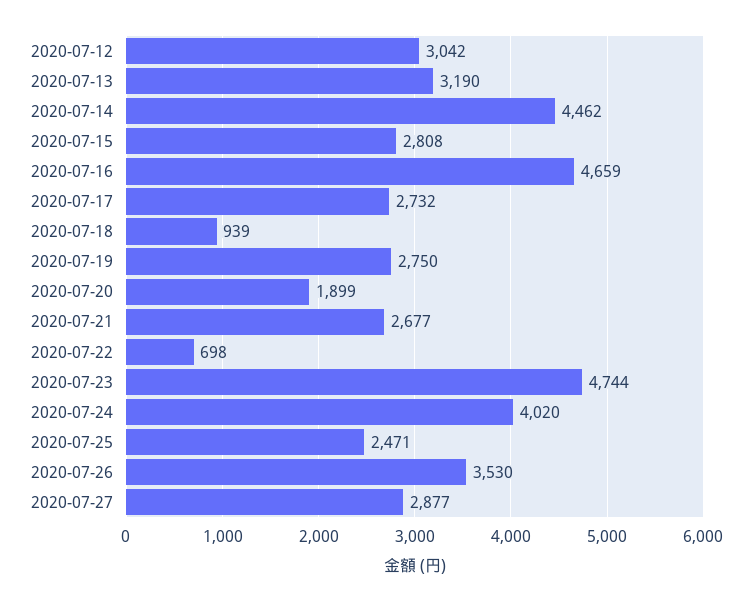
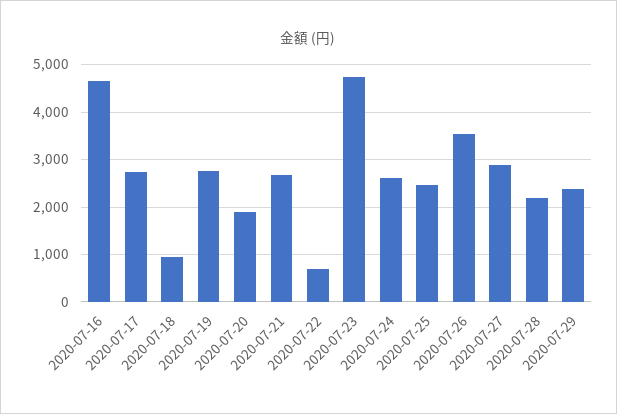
2020-07-12: 3042 -> none
2020-07-13: 3190 -> none
2020-07-14: 4462 -> none
2020-07-15: 2808 -> none
2020-07-24: 4020 -> 2600
2020-07-28: none -> 2200
2020-07-29: none -> 2400

